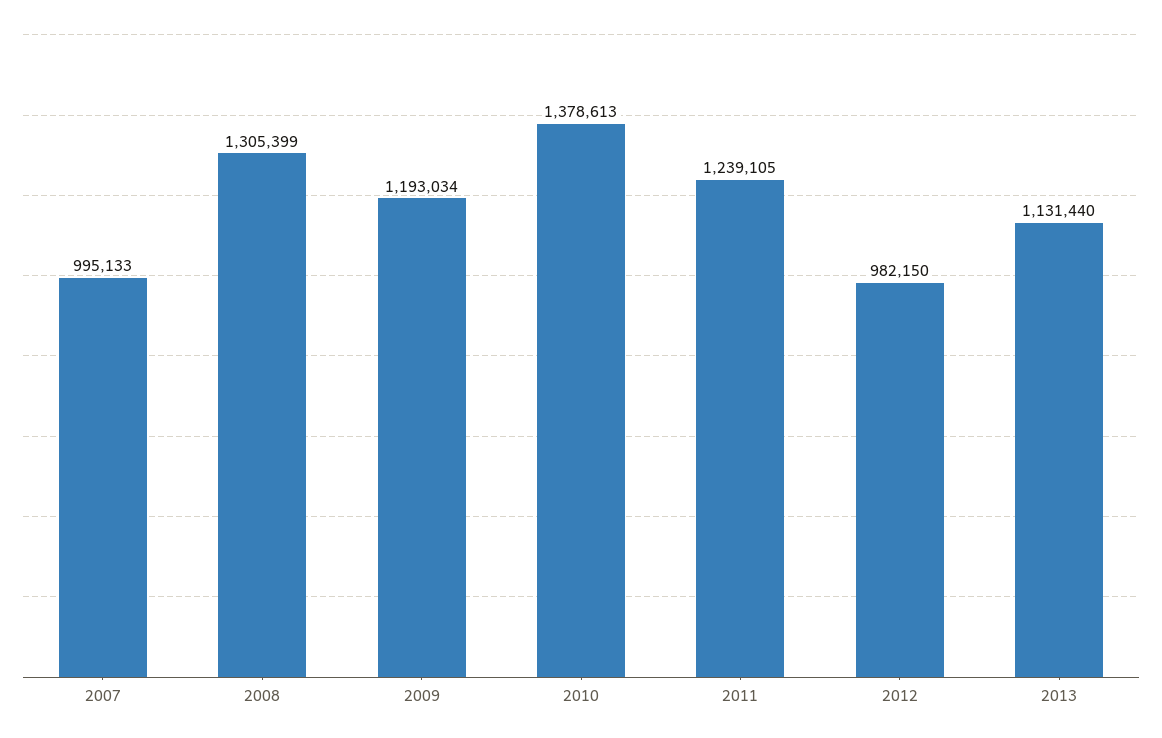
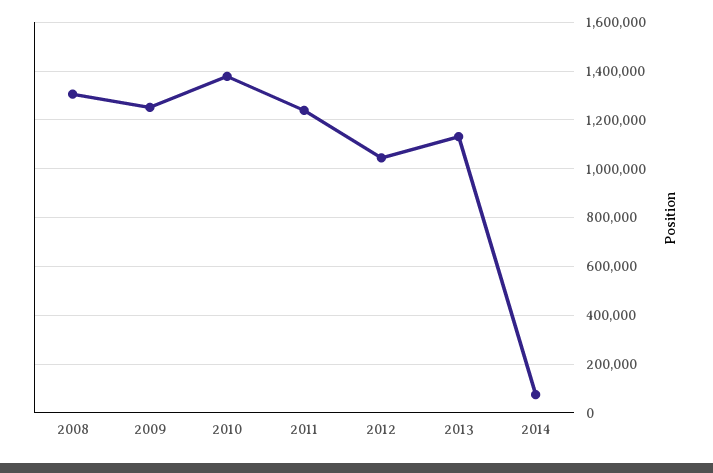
2007: 995133 -> none
2009: 1193034 -> 1250000
2012: 982150 -> 1050000
2014: none -> 75000

